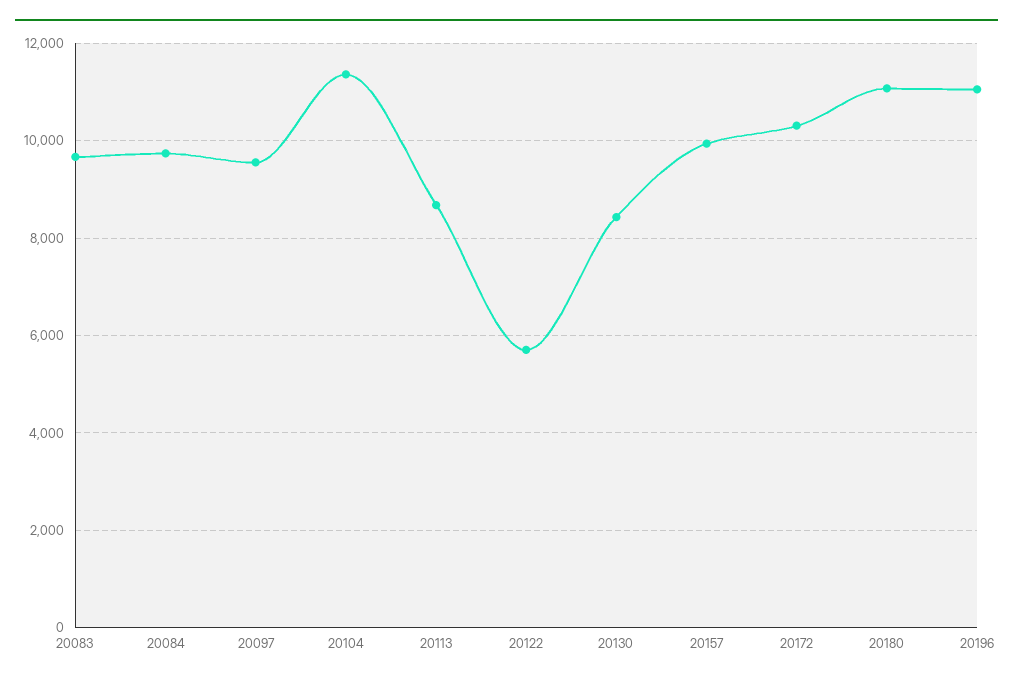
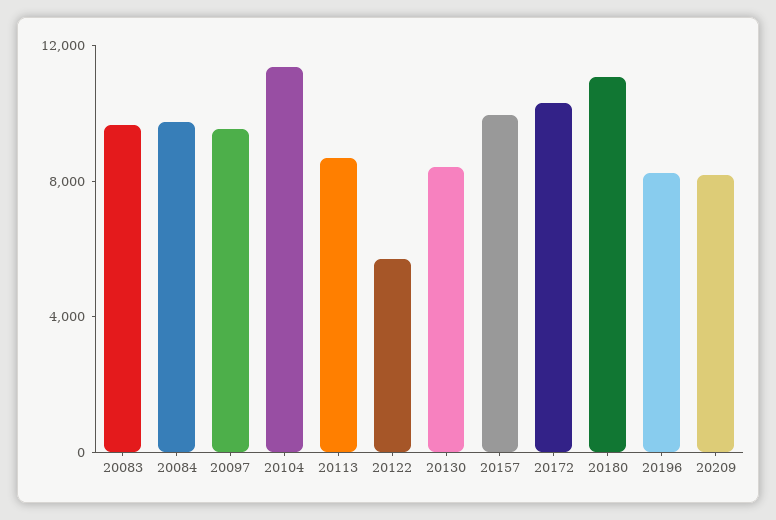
20196: 11000 -> 8000
20209: none -> 8000

